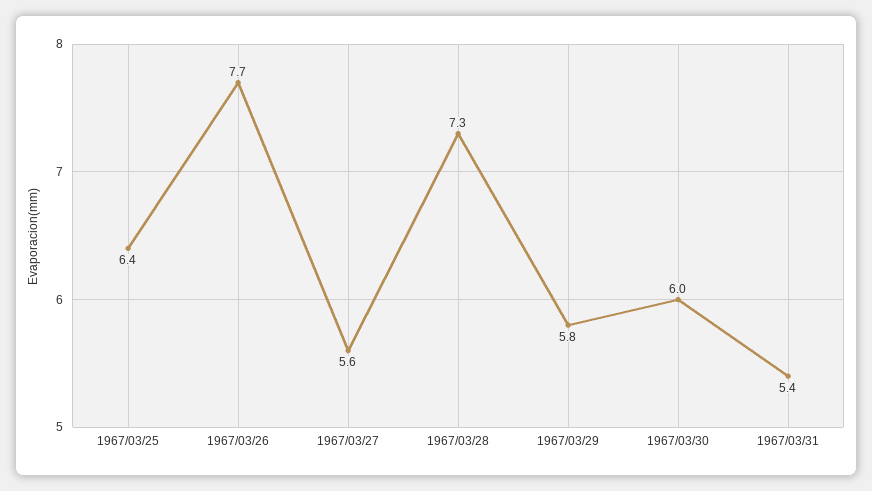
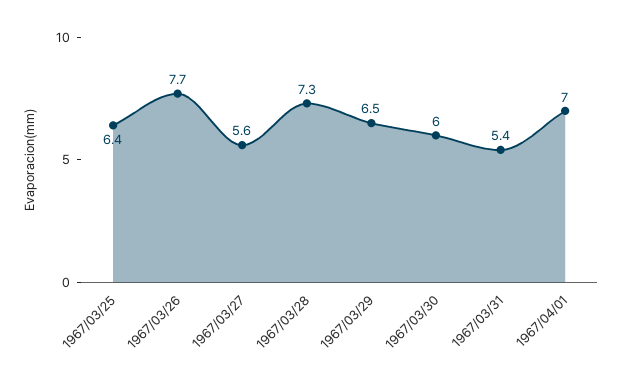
1967/03/29: 5.8 -> 6.5
1967/04/01: none -> 7

